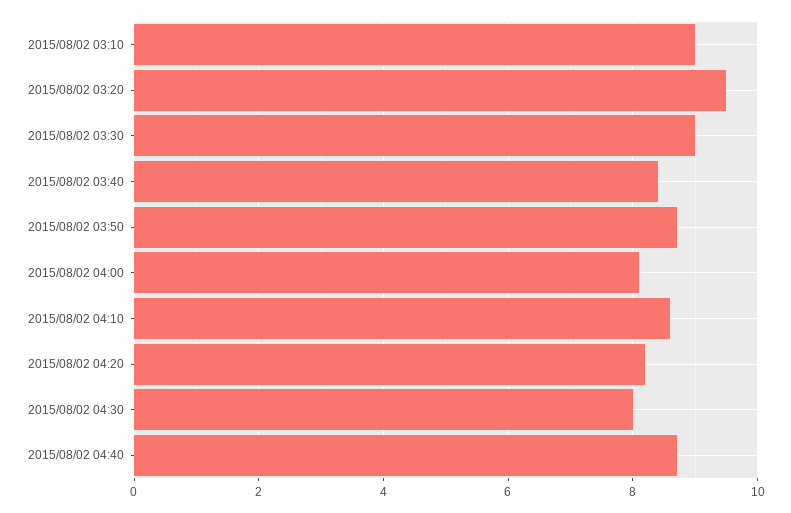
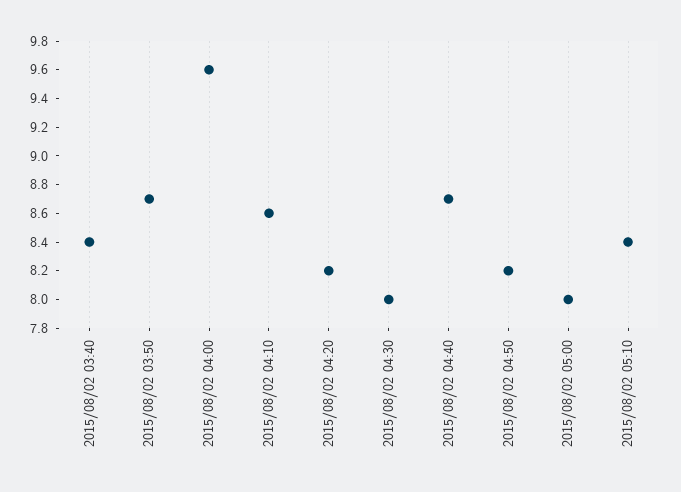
2015/08/02 03:10: 9 -> none
2015/08/02 03:20: 9.5 -> none
2015/08/02 03:30: 9 -> none
2015/08/02 04:00: 8 -> 9.6
2015/08/02 04:50: none -> 8.2
2015/08/02 05:00: none -> 8
2015/08/02 05:10: none -> 8.4

